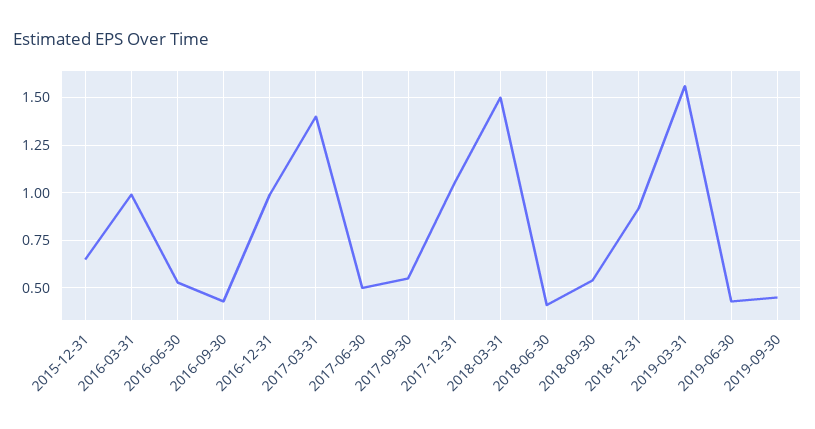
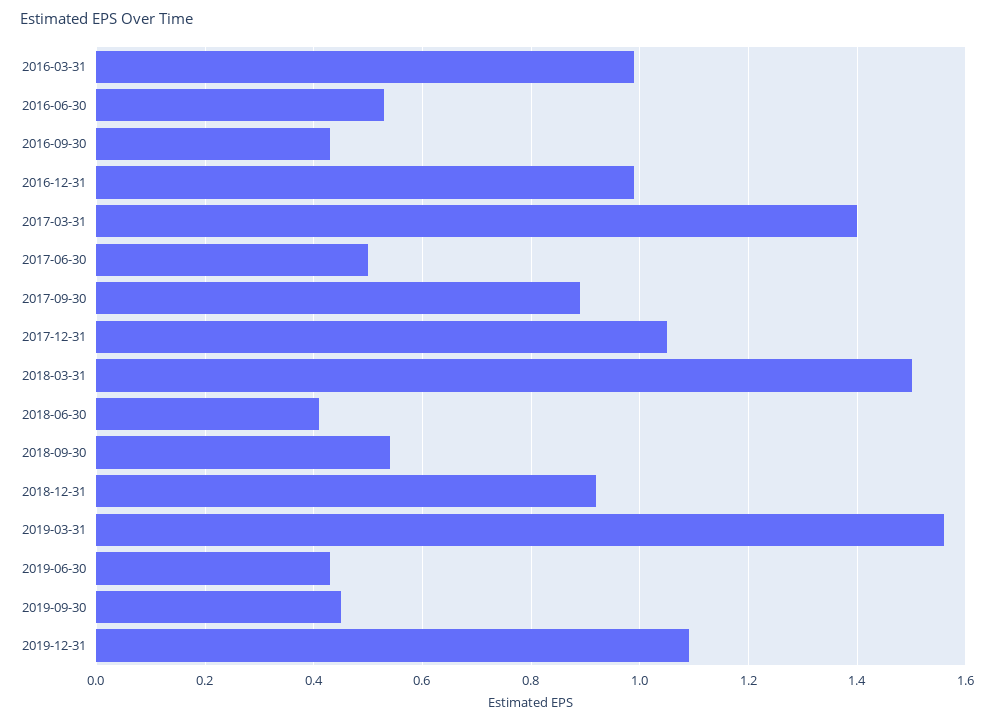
2015-12-31: 0.65 -> none
2017-09-30: 0.55 -> 0.9
2019-12-31: none -> 1.1

